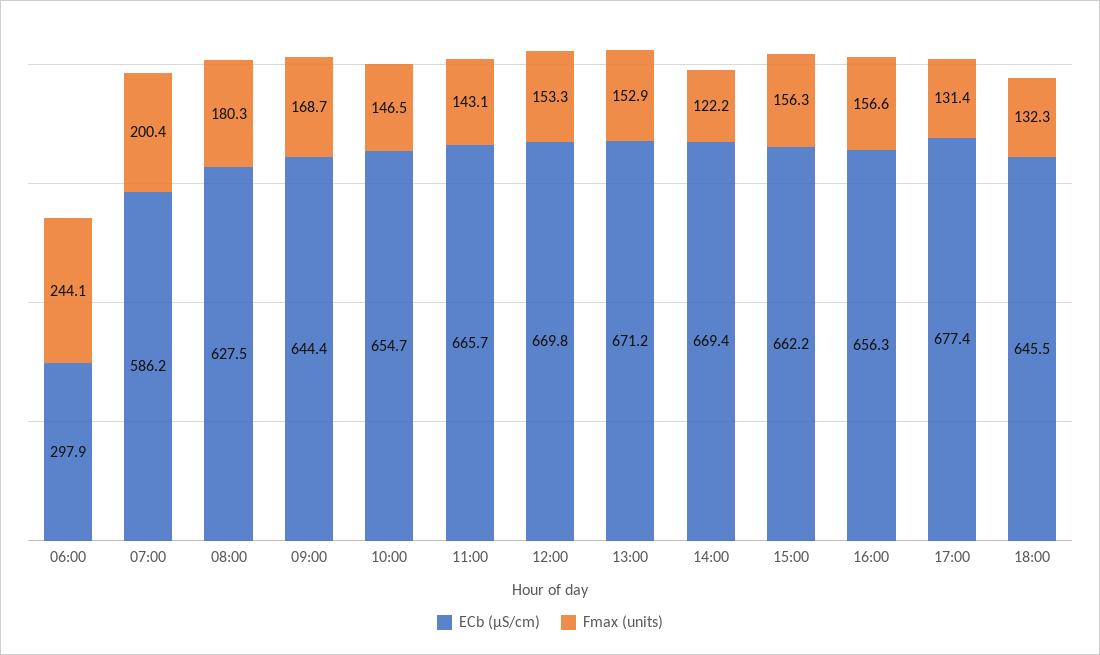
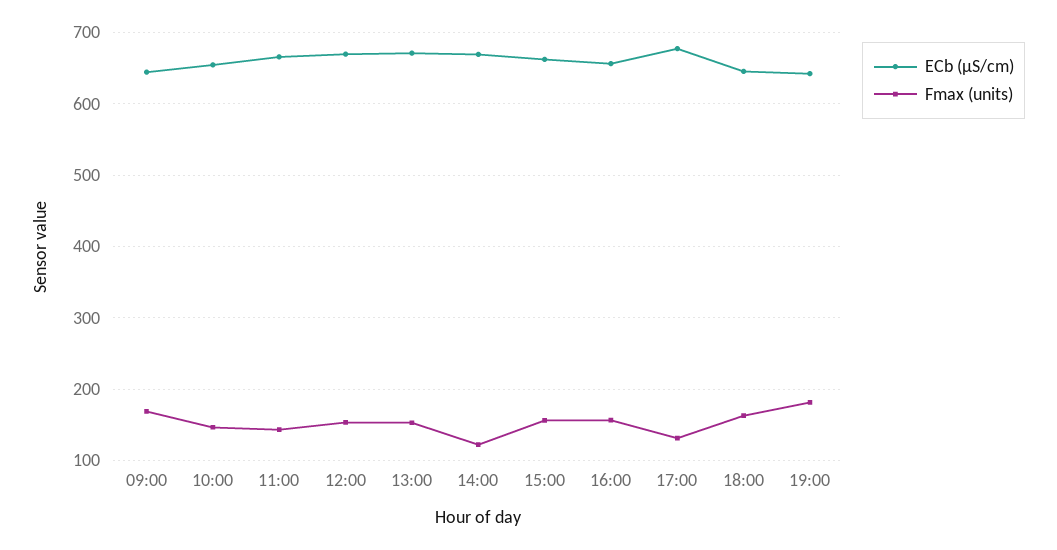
ECb (µS/cm), 06:00: 297.9 -> none
Fmax (units), 06:00: 244.1 -> none
ECb (µS/cm), 07:00: 586.2 -> none
Fmax (units), 07:00: 200.4 -> none
ECb (µS/cm), 08:00: 627.5 -> none
Fmax (units), 08:00: 180.3 -> none
Fmax (units), 18:00: 132.3 -> 160
ECb (µS/cm), 19:00: none -> 640
Fmax (units), 19:00: none -> 180

